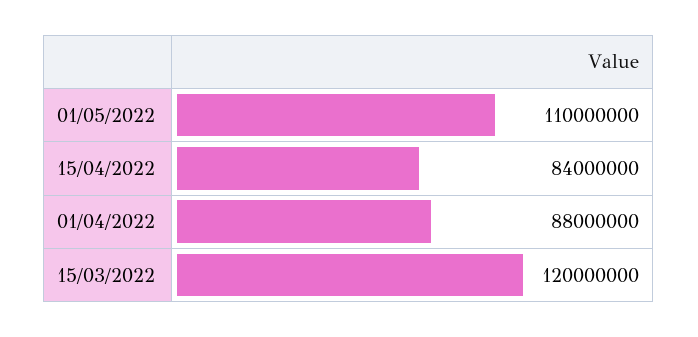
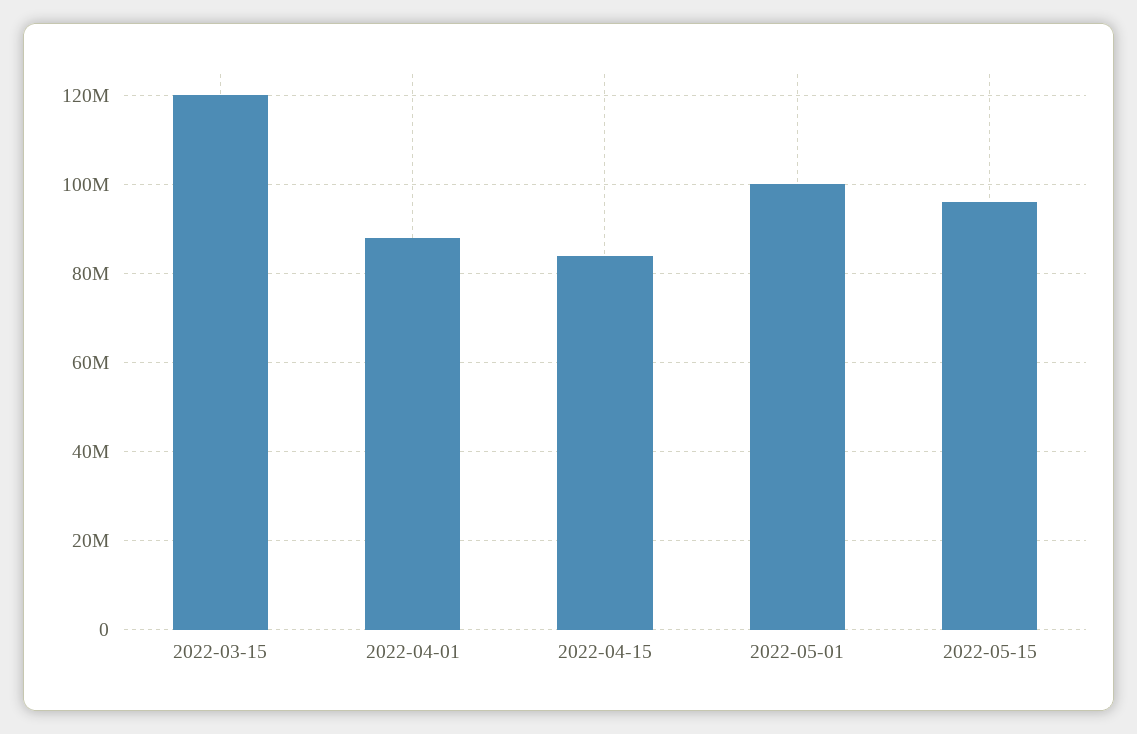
01/05/2022: 110000000 -> 100000000
2022-05-15: none -> 96000000

